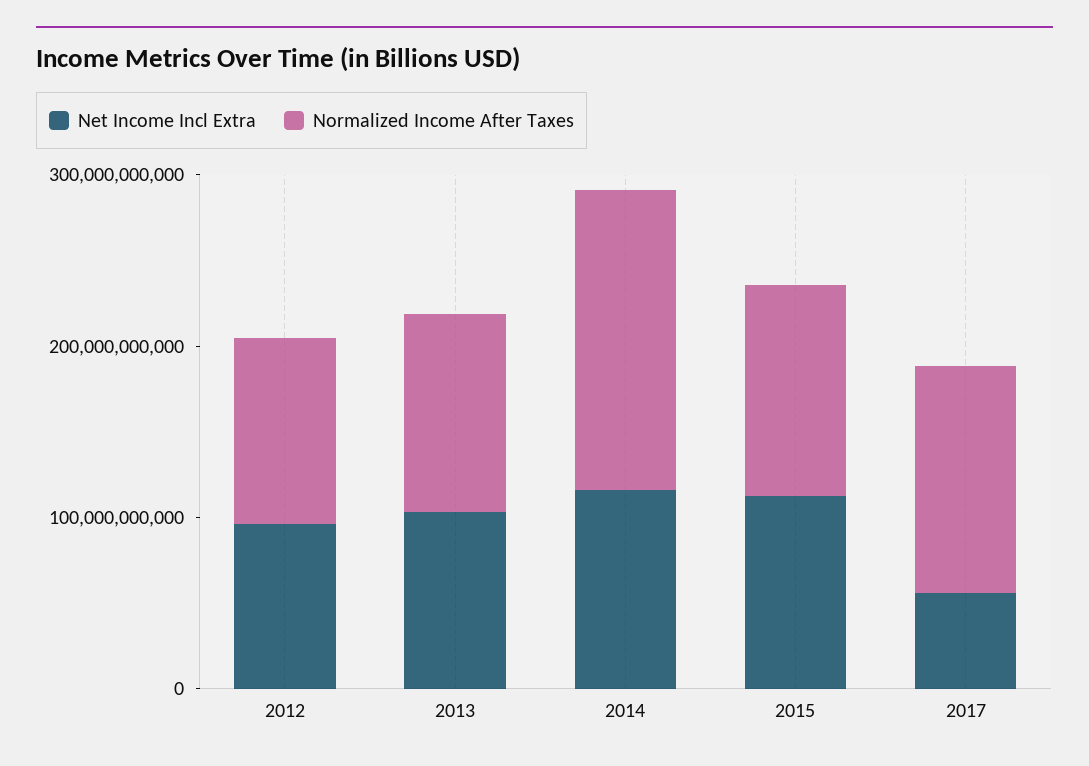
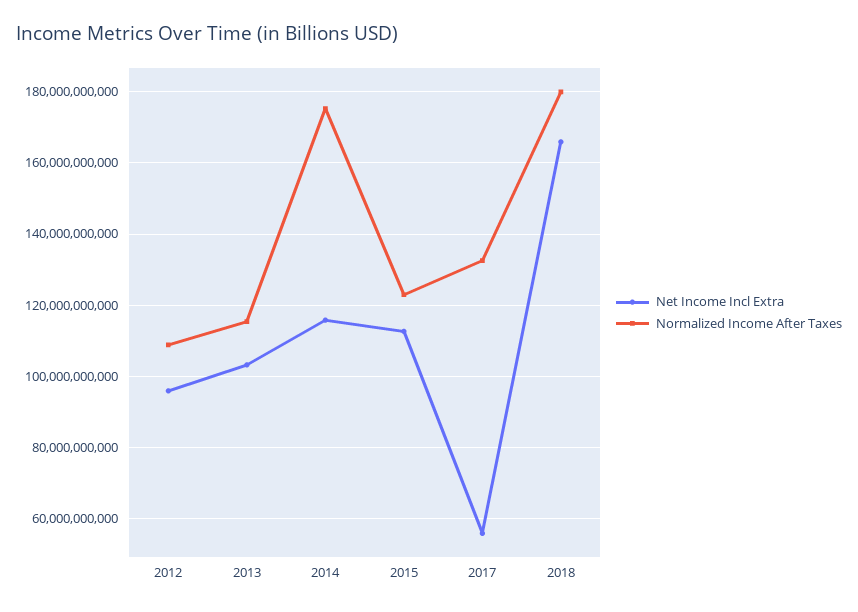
Net Income Incl Extra, 2018: none -> 166000000000
Normalized Income After Taxes, 2018: none -> 180000000000

